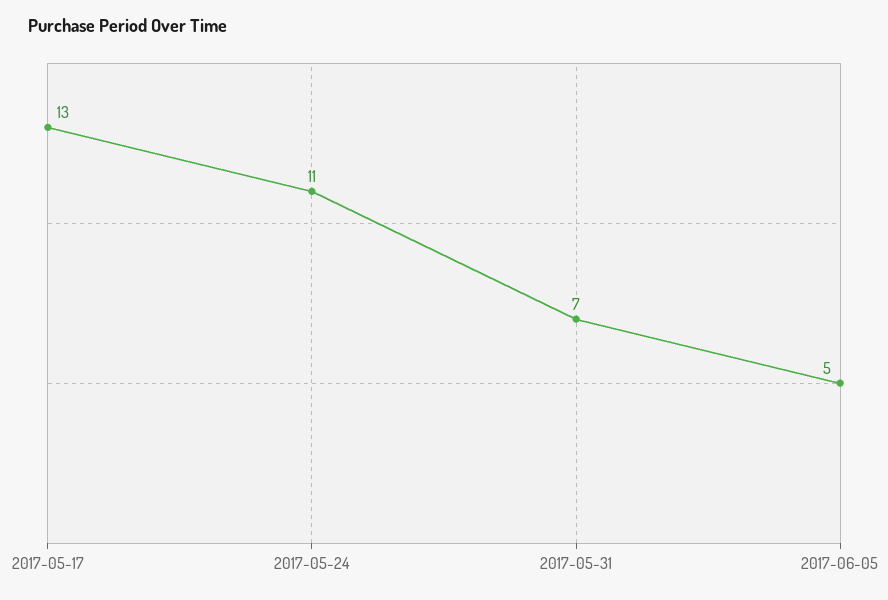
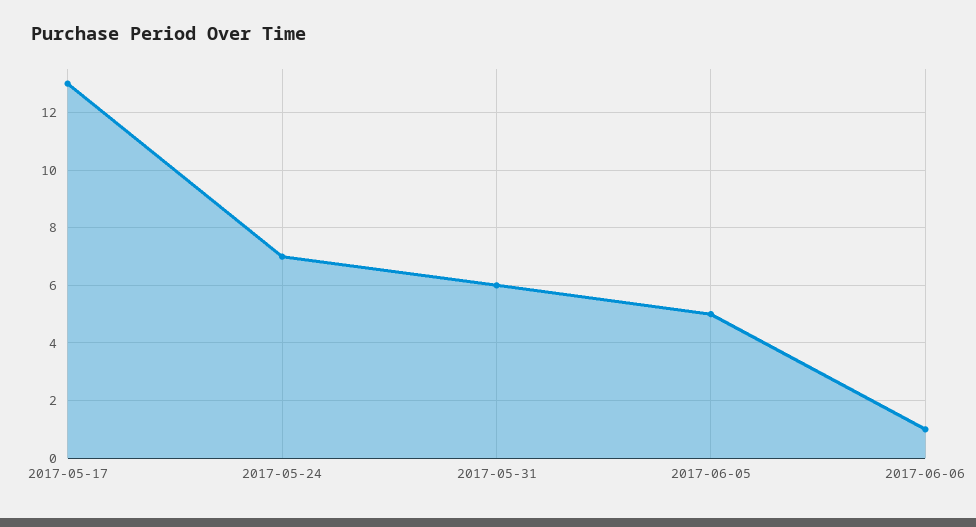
2017-05-24: 11 -> 7
2017-05-31: 7 -> 6
2017-06-06: none -> 1

